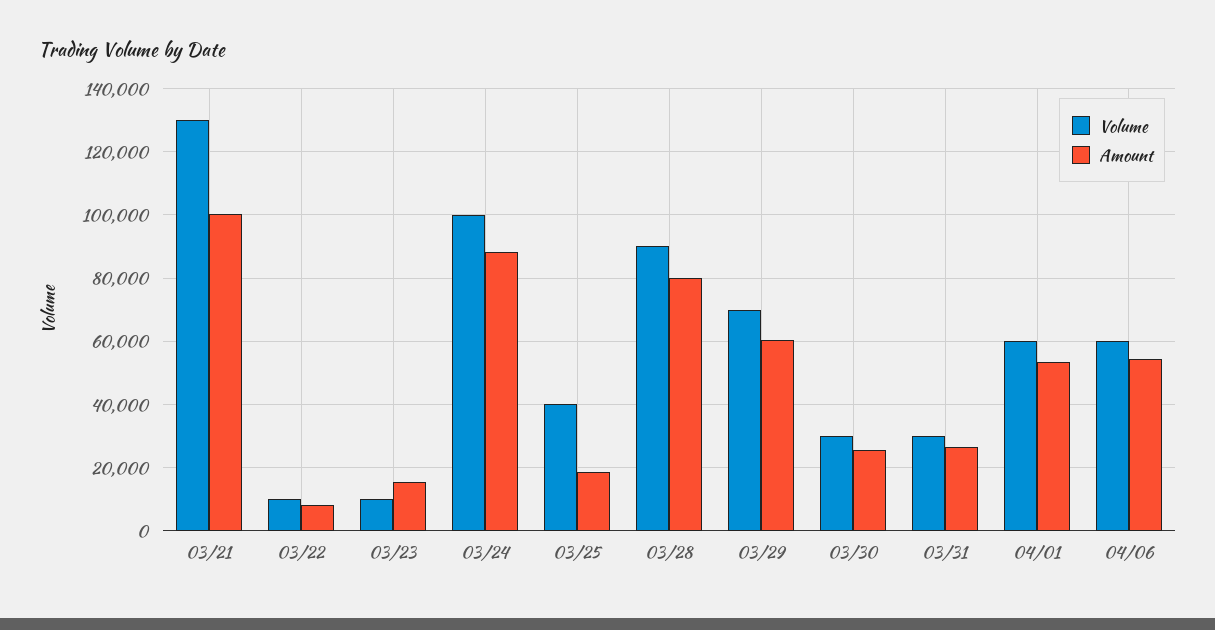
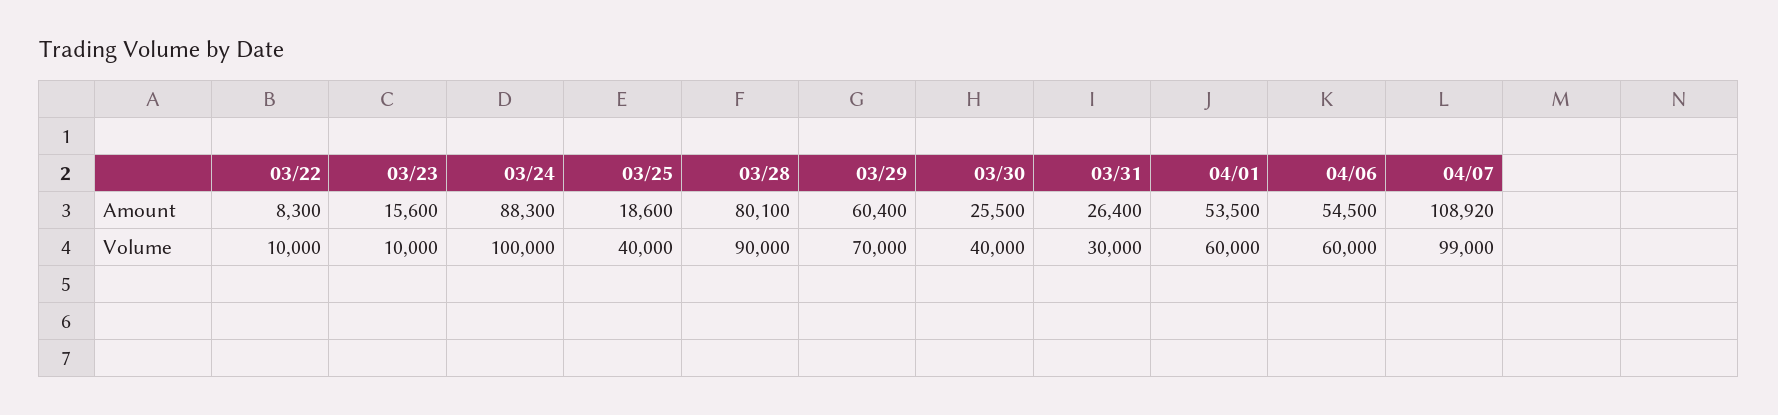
Volume, 03/21: 130000 -> none
Amount, 03/21: 100000 -> none
Volume, 03/30: 30000 -> 40000
Amount, 04/07: none -> 108920
Volume, 04/07: none -> 99000

